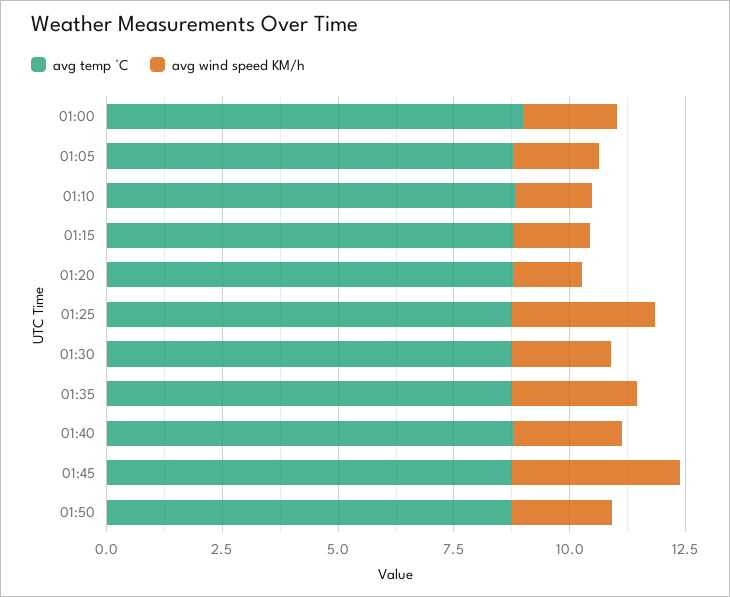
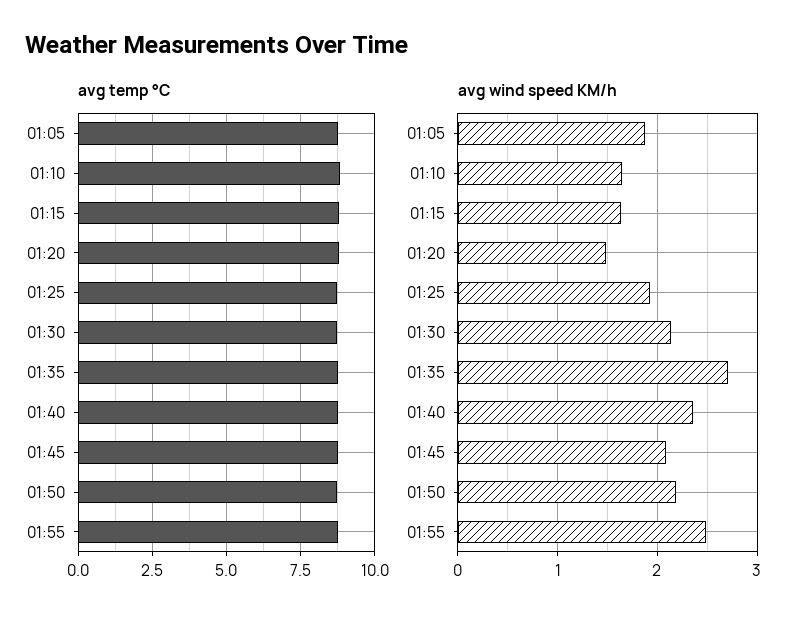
avg temp °C, 01:00: 9 -> none
avg wind speed KM/h, 01:00: 2 -> none
avg wind speed KM/h, 01:25: 3 -> 1.9
avg wind speed KM/h, 01:45: 3.5 -> 2.1
avg temp °C, 01:55: none -> 8.75
avg wind speed KM/h, 01:55: none -> 2.5

